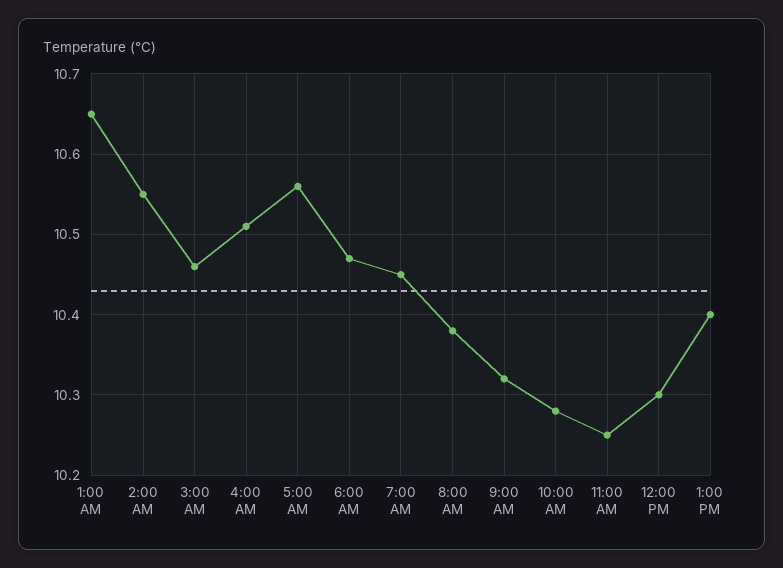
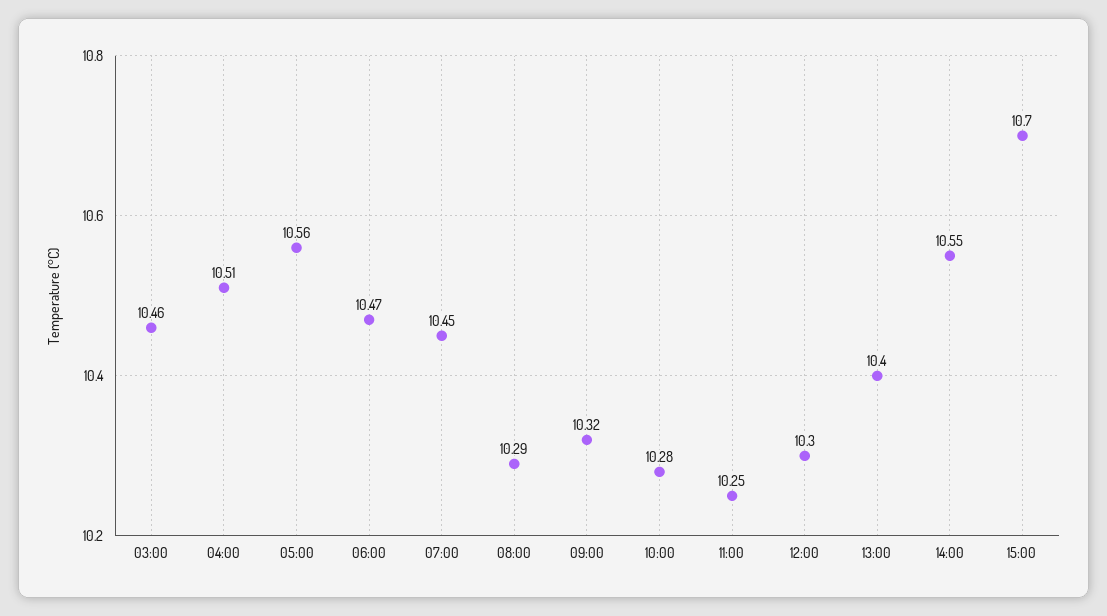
1:00 AM: 10.65 -> none
2:00 AM: 10.55 -> none
8:00 AM: 10.38 -> 10.29
14:00: none -> 10.55
15:00: none -> 10.7

